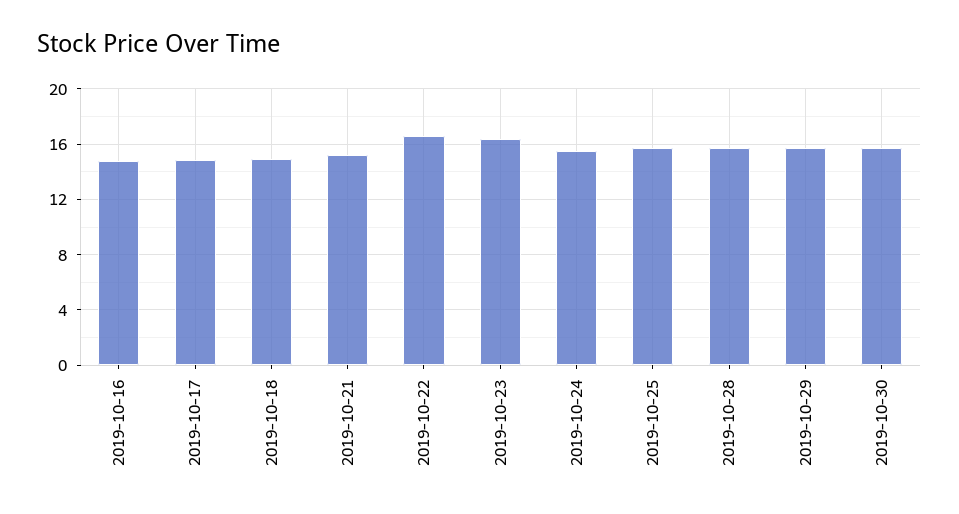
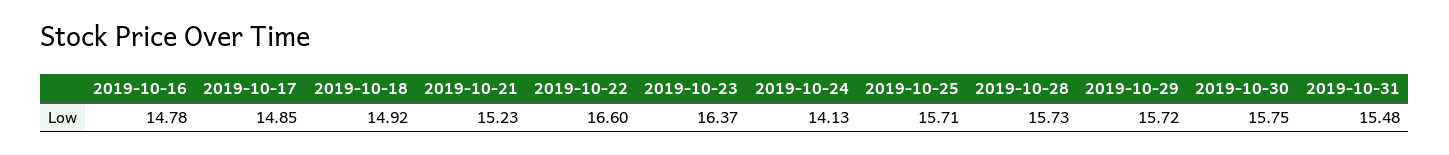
2019-10-24: 15.5 -> 14.13
2019-10-31: none -> 15.48

